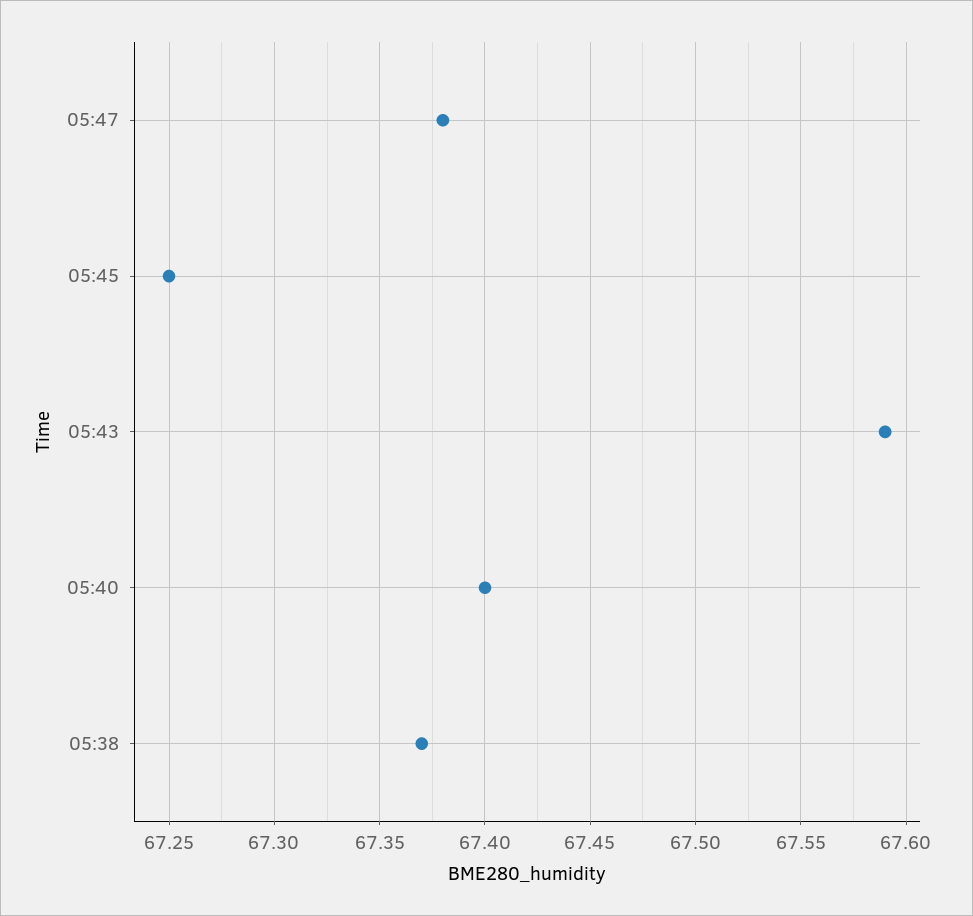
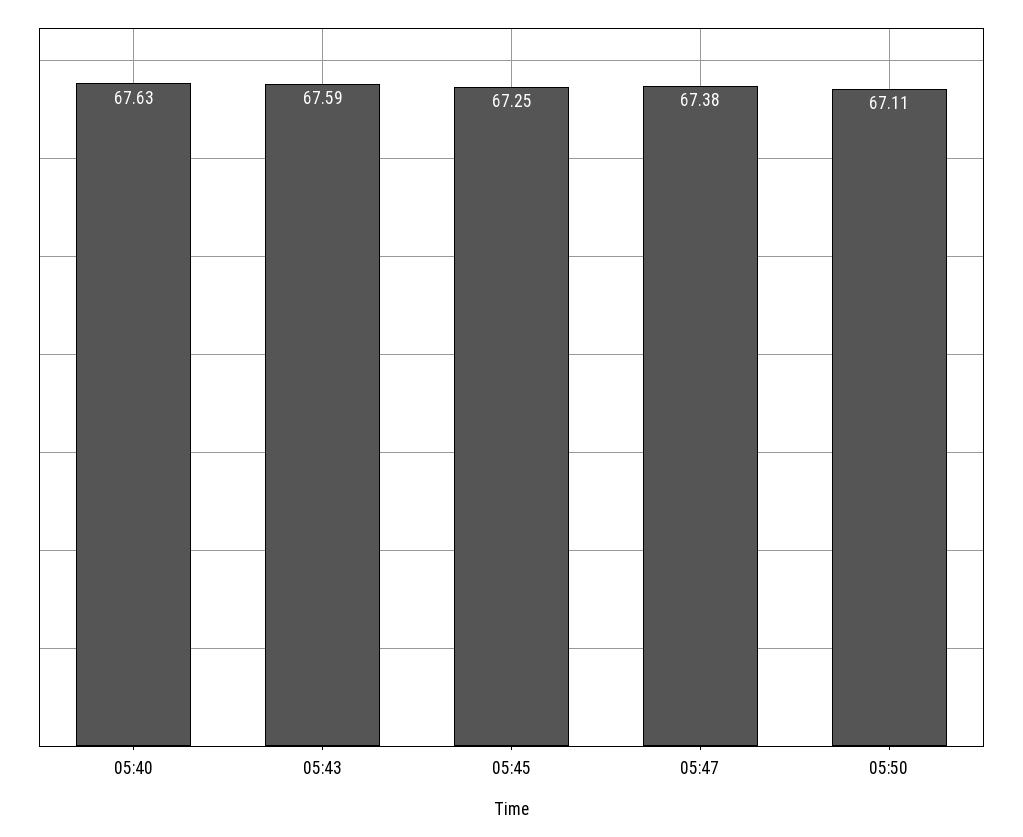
05:40: 67.4 -> 67.63
05:38: 67.37 -> none
05:50: none -> 67.11

